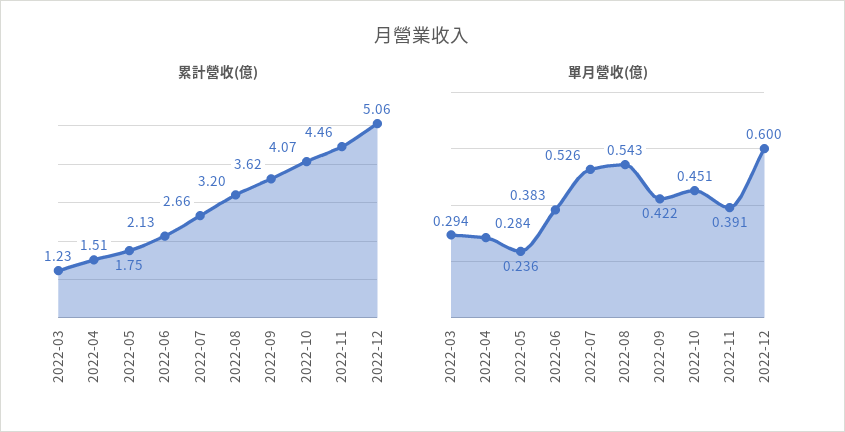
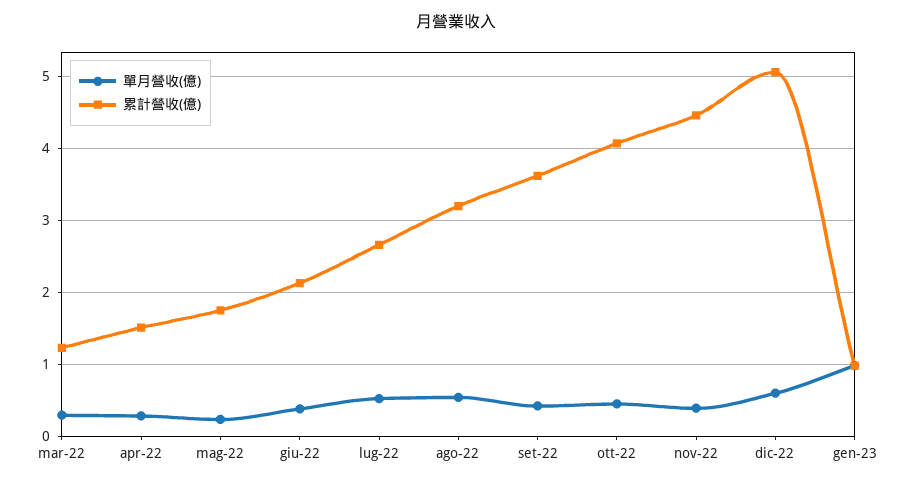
單月營收(億), gen-23: none -> 1
累計營收(億), gen-23: none -> 1

